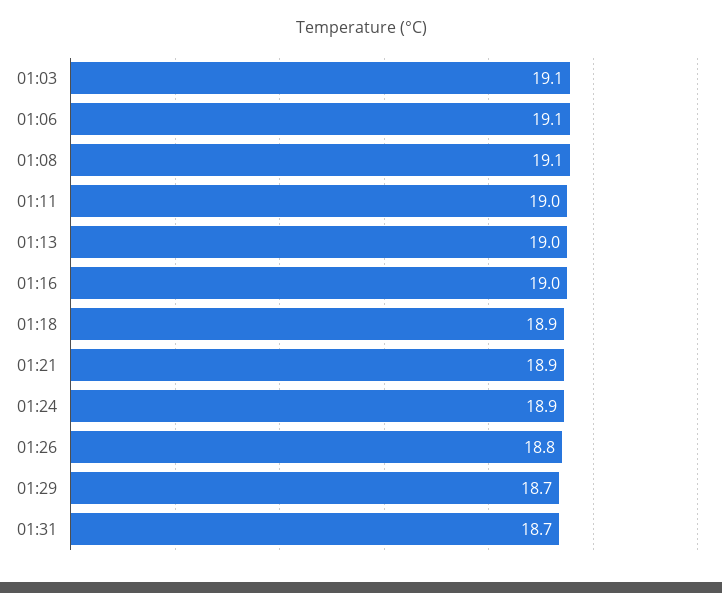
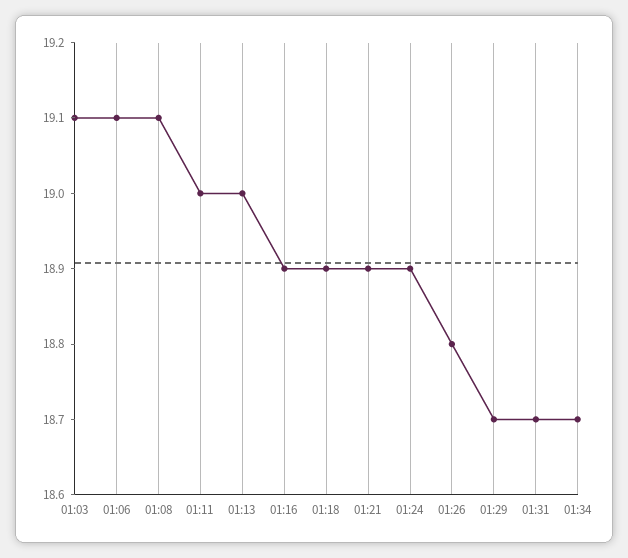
01:16: 19 -> 18.9
01:34: none -> 18.7

